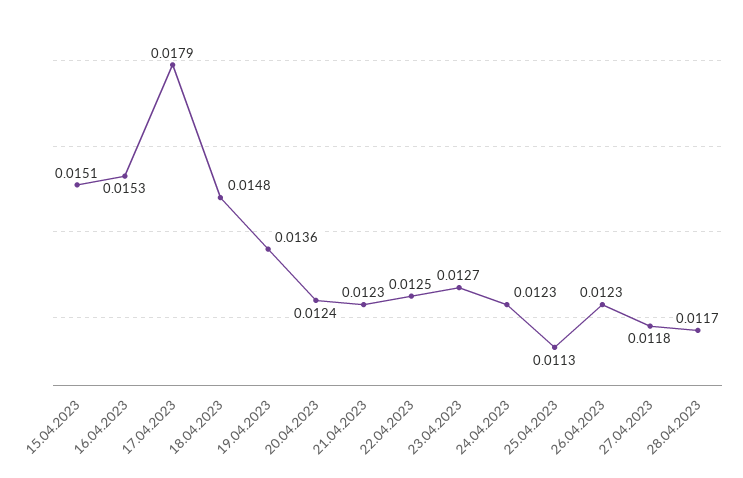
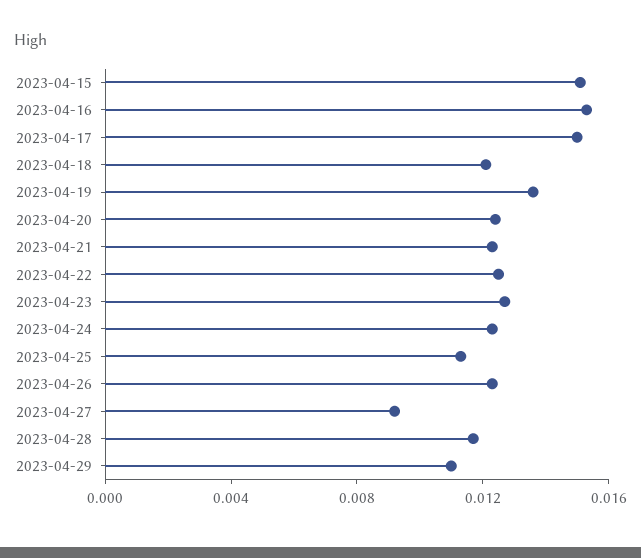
17.04.2023: 0.0179 -> 0.015
18.04.2023: 0.0148 -> 0.012
27.04.2023: 0.0118 -> 0.009
2023-04-29: none -> 0.011

